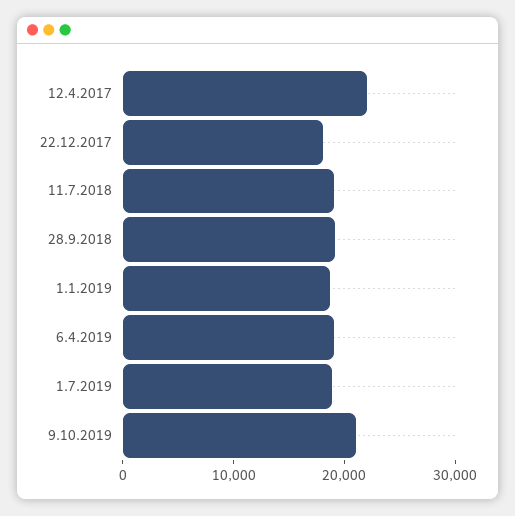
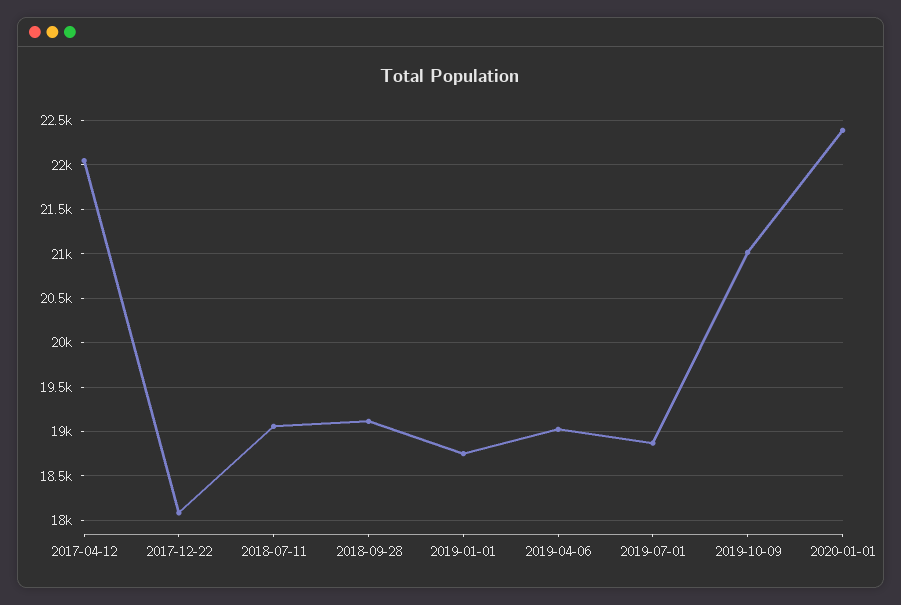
2020-01-01: none -> 22400

